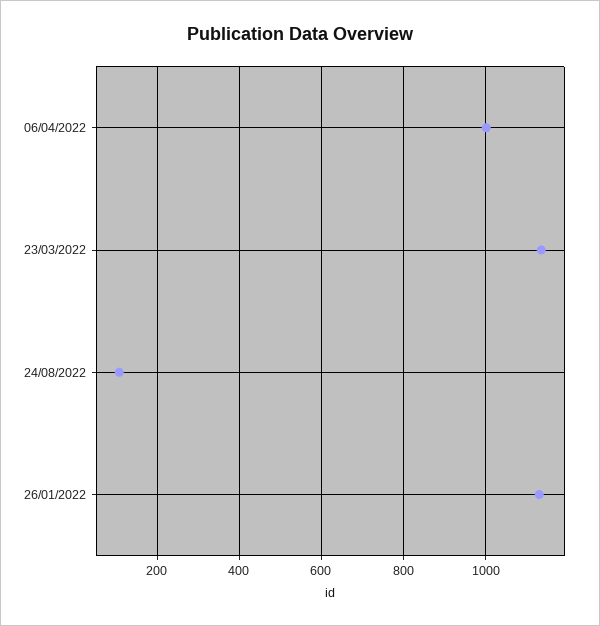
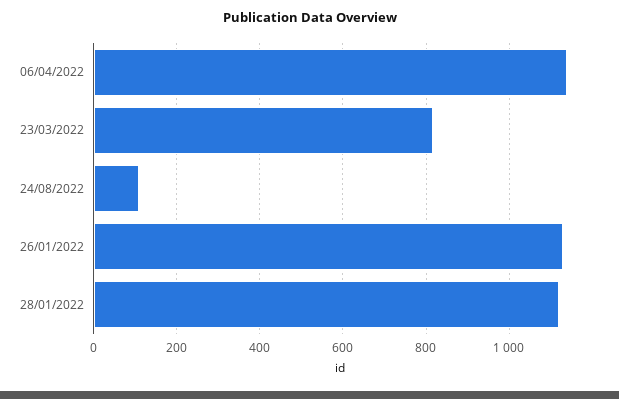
06/04/2022: 1000 -> 1140
23/03/2022: 1140 -> 820
28/01/2022: none -> 1120

